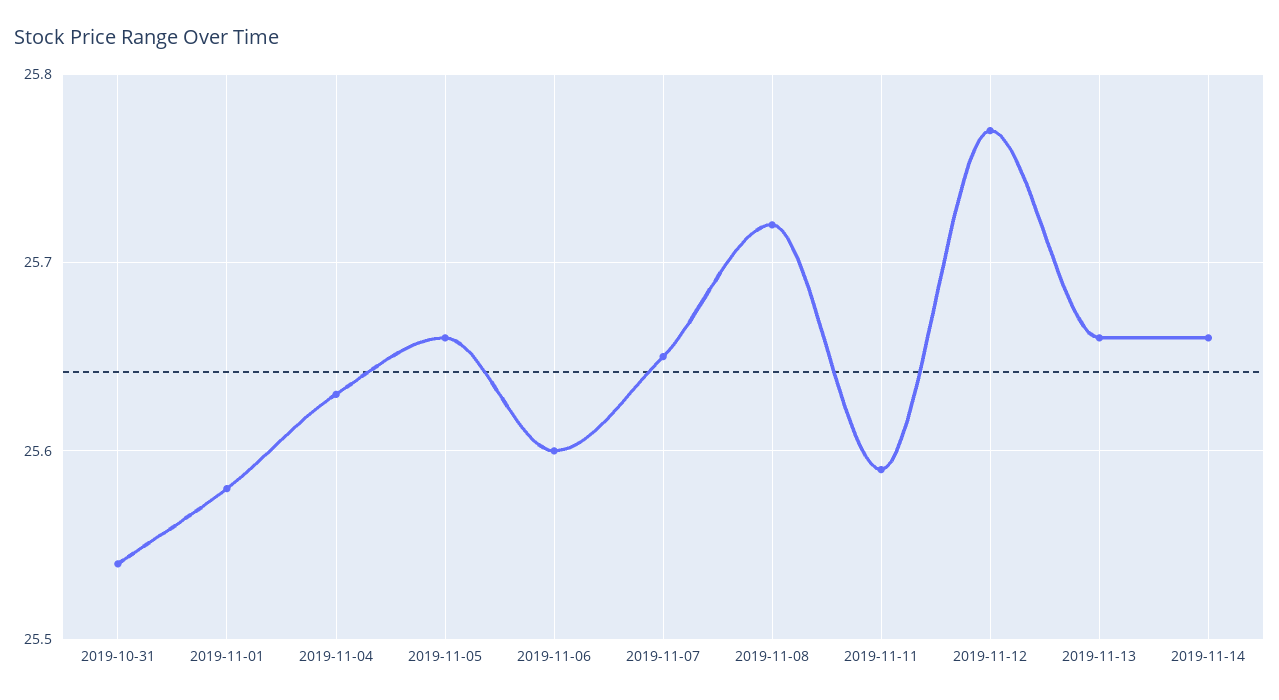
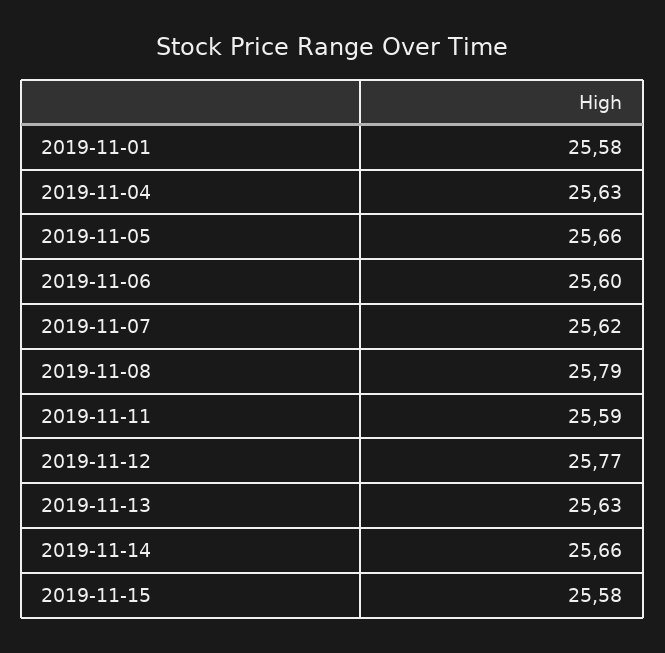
2019-10-31: 25.54 -> none
2019-11-07: 25.65 -> 25.62
2019-11-08: 25.72 -> 25.79
2019-11-13: 25.66 -> 25.63
2019-11-15: none -> 25.58

